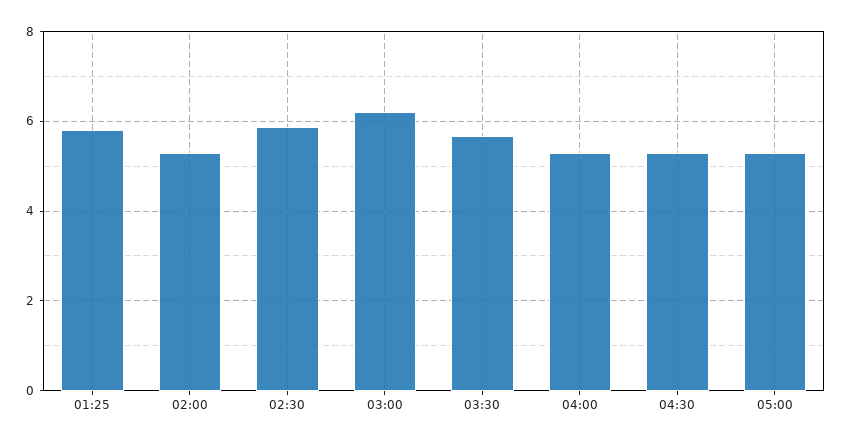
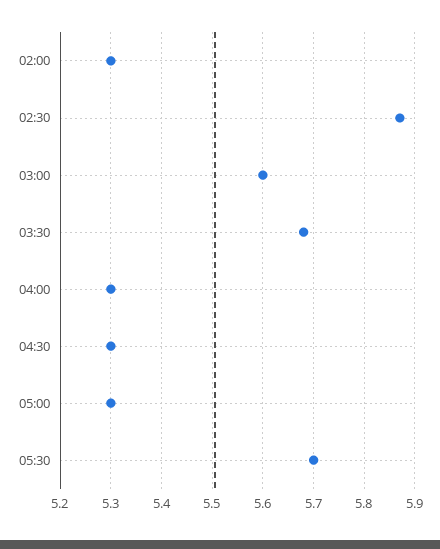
01:25: 5.8 -> none
03:00: 6.2 -> 5.6
05:30: none -> 5.7

